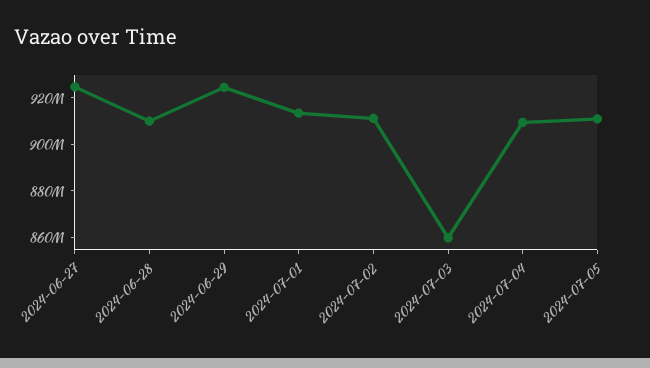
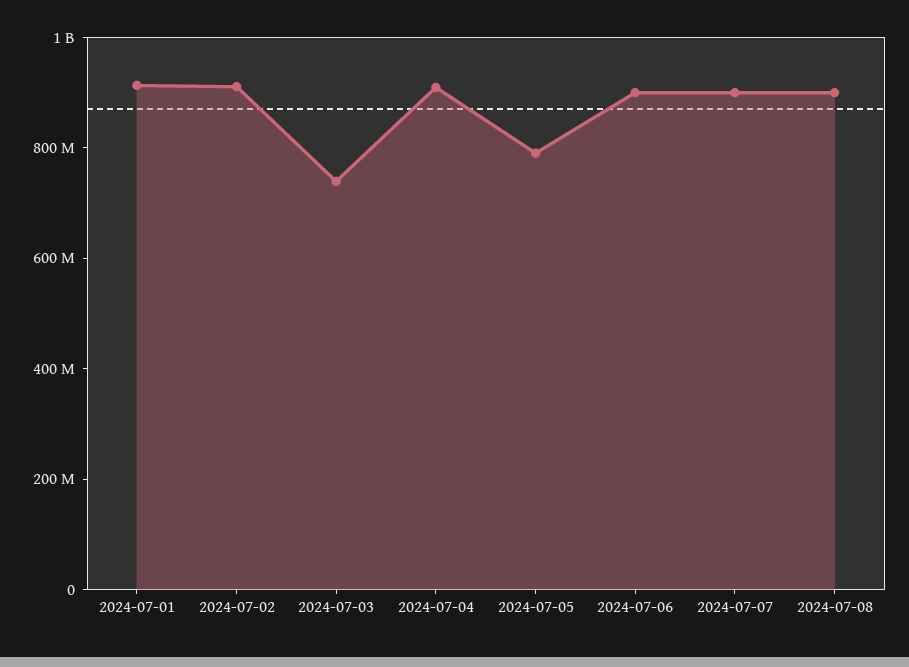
2024-06-27: 925000000 -> none
2024-06-28: 910000000 -> none
2024-06-29: 925000000 -> none
2024-07-03: 860000000 -> 750000000
2024-07-05: 910000000 -> 800000000
2024-07-06: none -> 900000000
2024-07-07: none -> 900000000
2024-07-08: none -> 900000000

